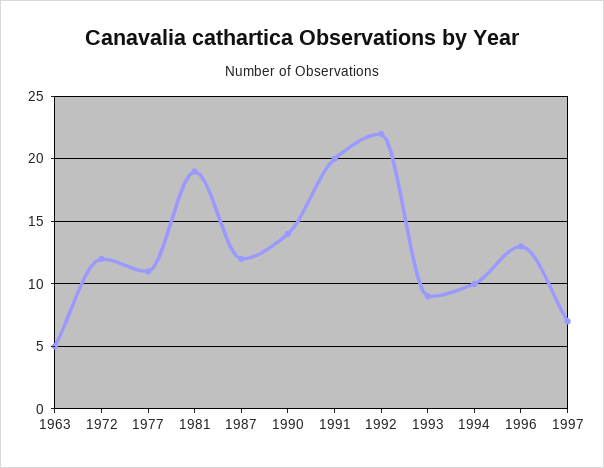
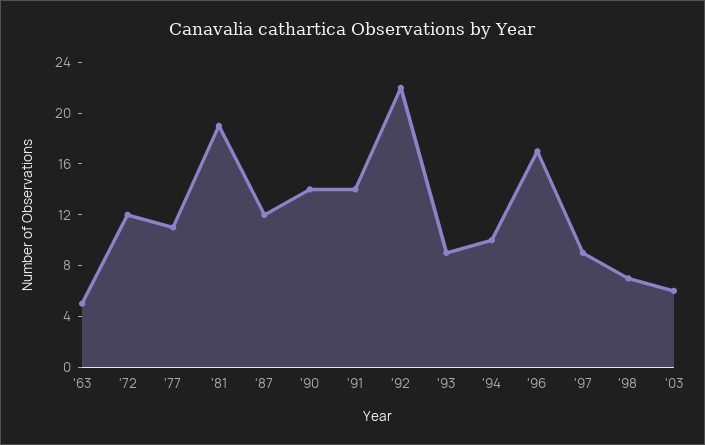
1991: 20 -> 14
1996: 13 -> 17
1997: 7 -> 9
'98: none -> 7
'03: none -> 6

